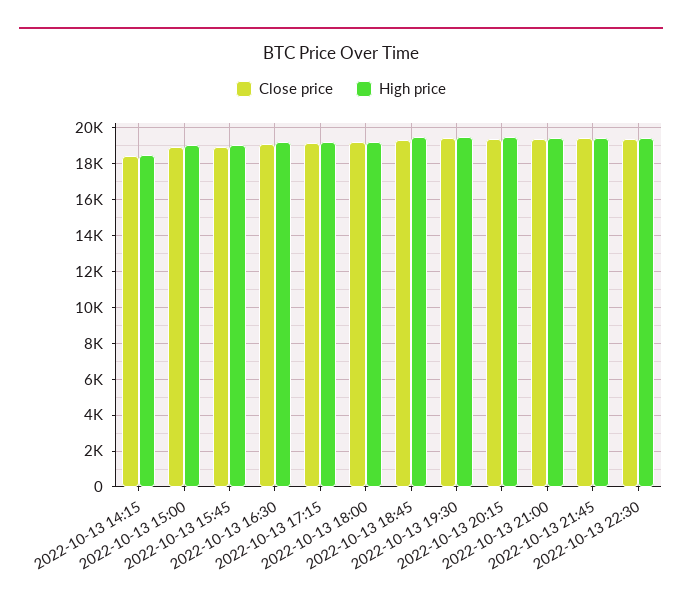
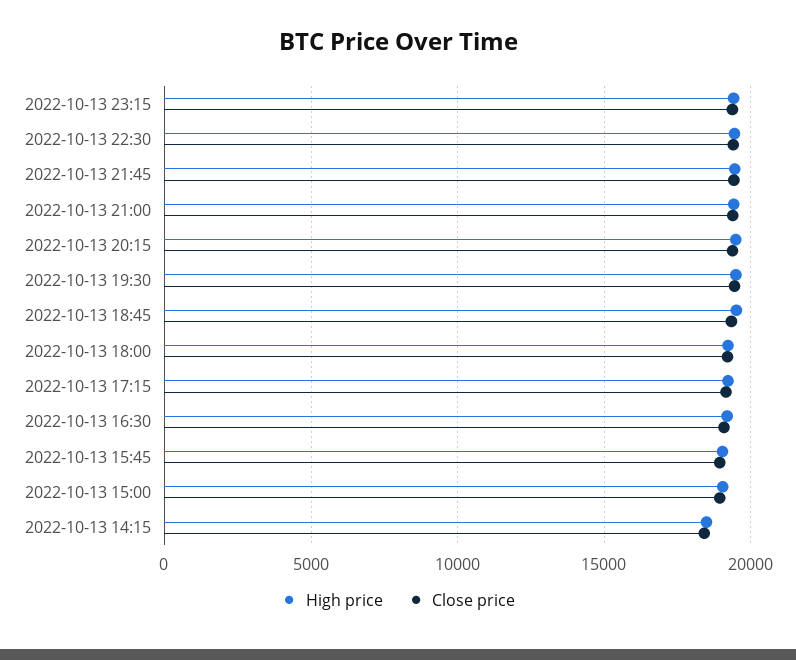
High price, 2022-10-13 23:15: none -> 19500
Close price, 2022-10-13 23:15: none -> 19500

